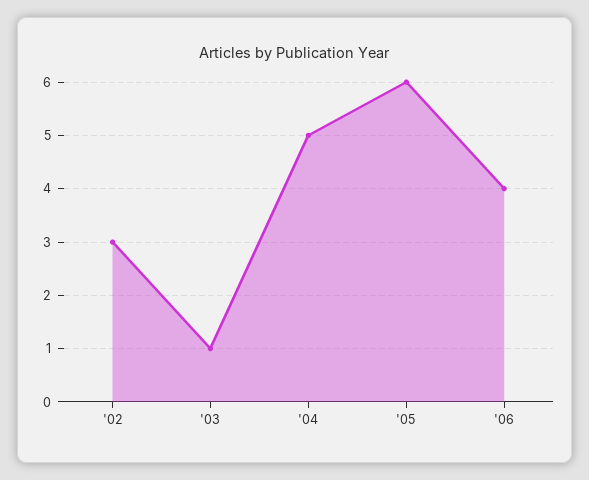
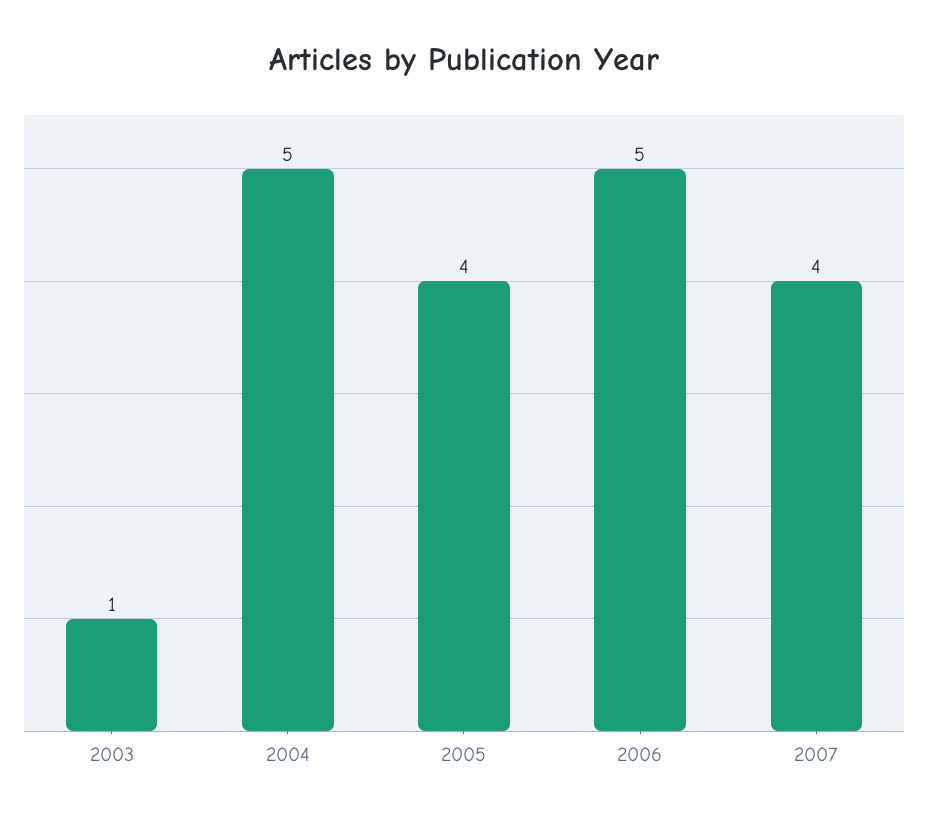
'02: 3 -> none
'05: 6 -> 4
'06: 4 -> 5
2007: none -> 4

